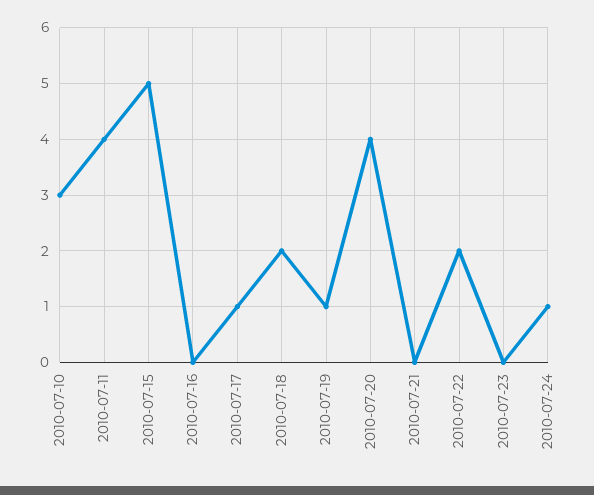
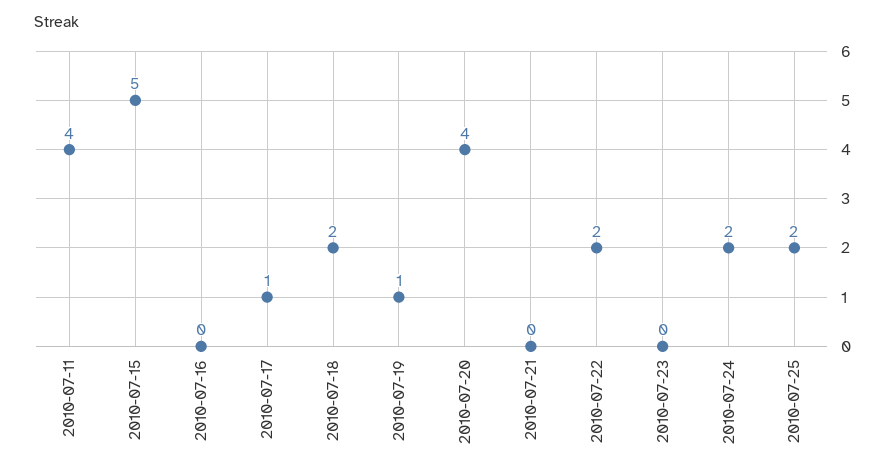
2010-07-10: 3 -> none
2010-07-24: 1 -> 2
2010-07-25: none -> 2

